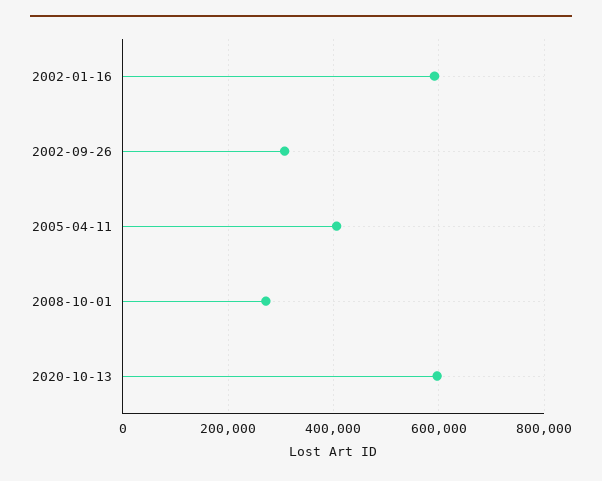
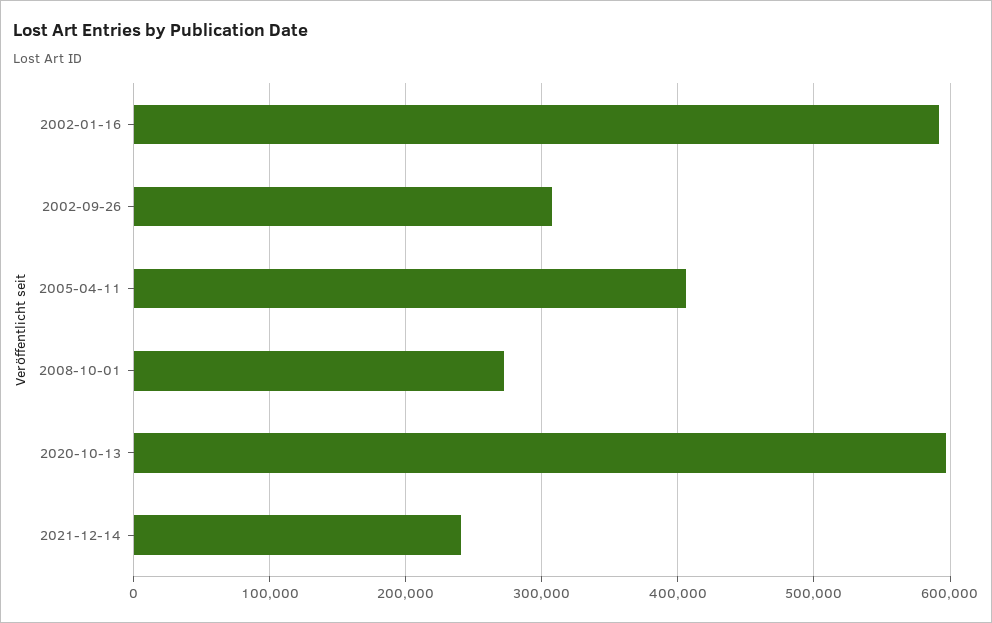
2021-12-14: none -> 240000

